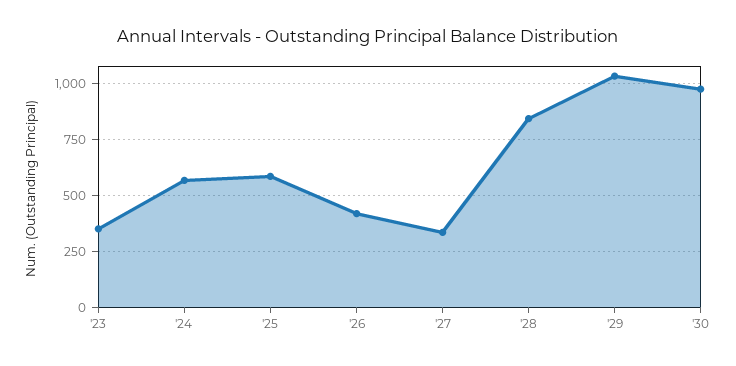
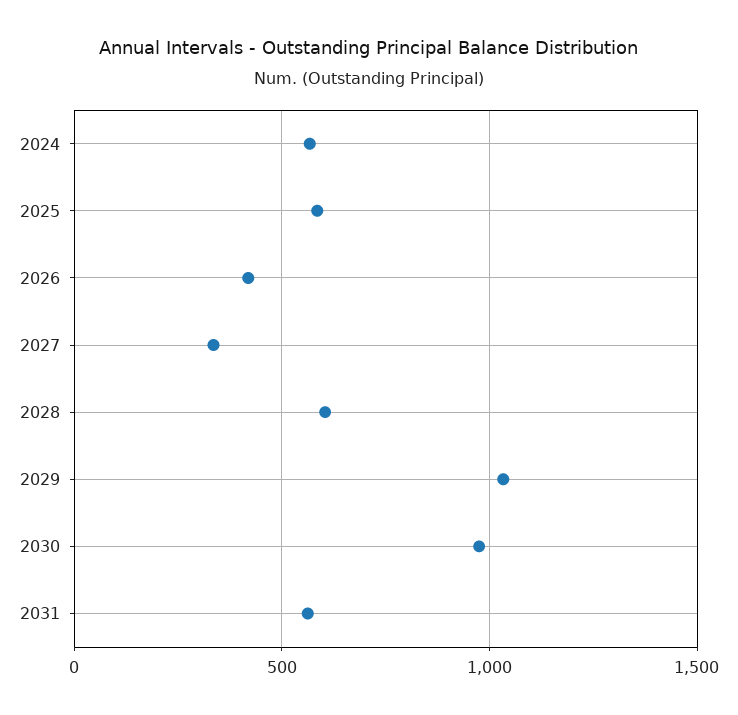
'23: 350 -> none
'28: 850 -> 600
2031: none -> 550

